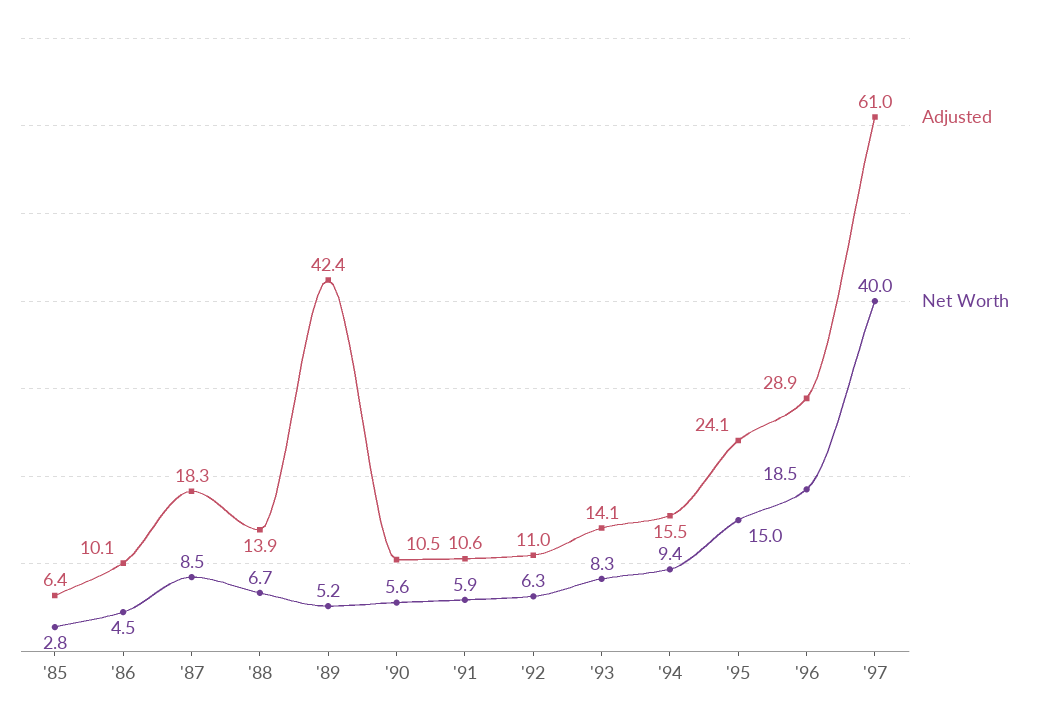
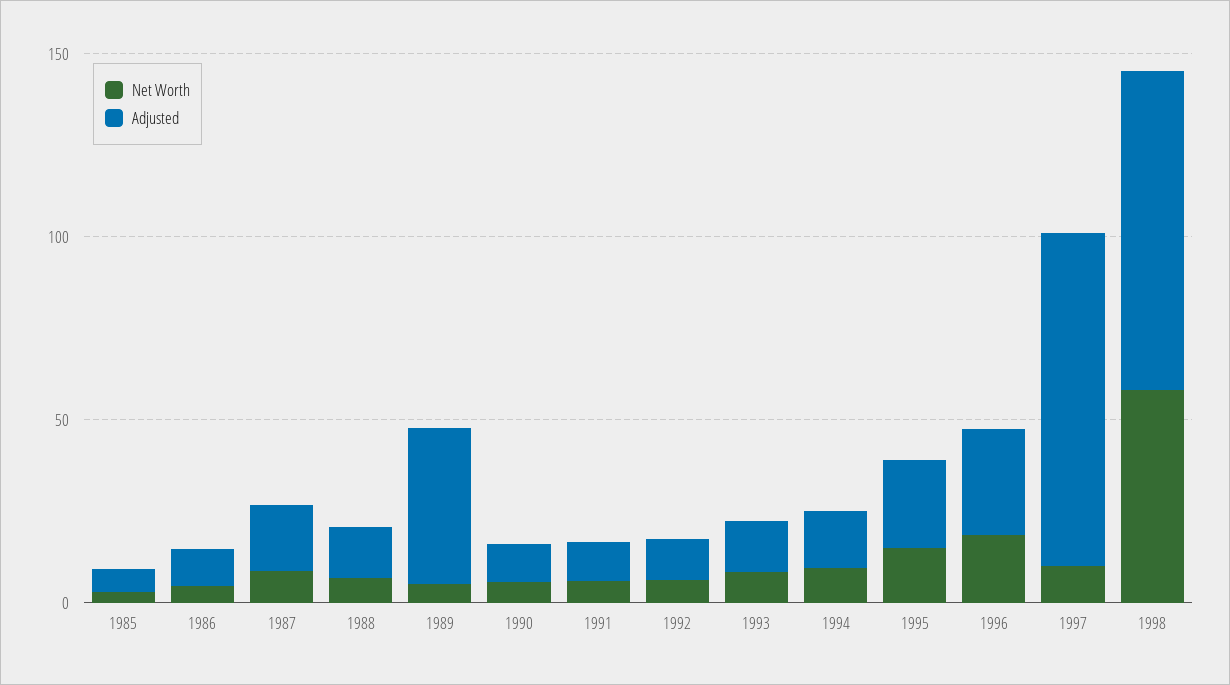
Adjusted, '97: 61 -> 90
Net Worth, '97: 40 -> 10
Net Worth, 1998: none -> 60
Adjusted, 1998: none -> 90

